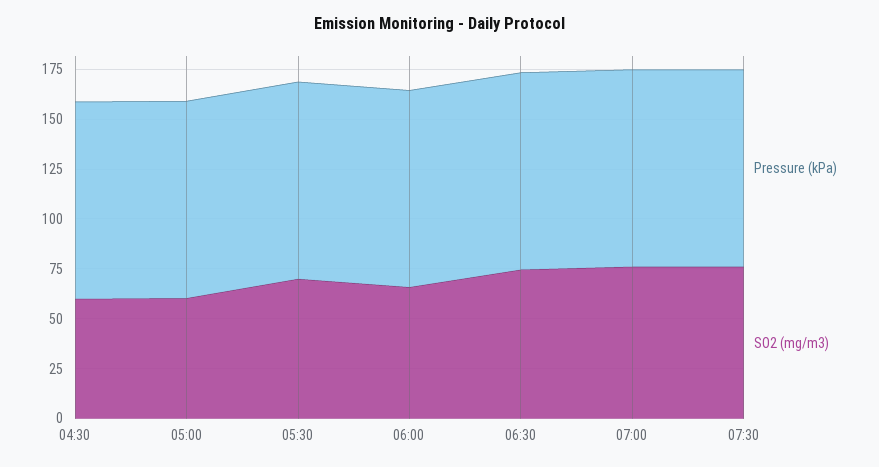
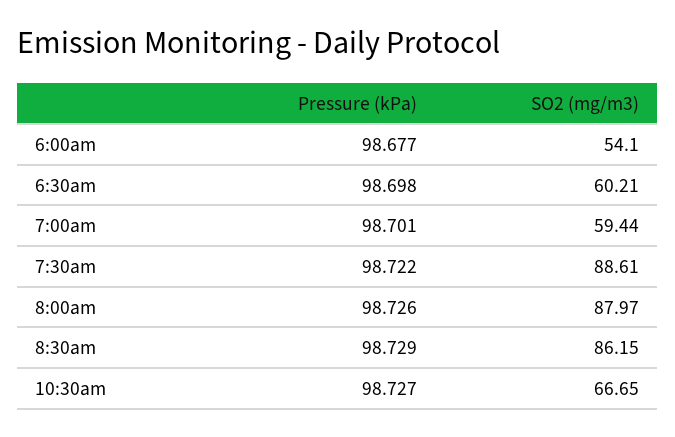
Pressure (kPa), 04:30: 100 -> none
SO2 (mg/m3), 04:30: 60 -> none
Pressure (kPa), 05:00: 100 -> none
SO2 (mg/m3), 05:00: 60 -> none
Pressure (kPa), 05:30: 100 -> none
SO2 (mg/m3), 05:30: 70 -> none
SO2 (mg/m3), 06:00: 65 -> 54.1
SO2 (mg/m3), 06:30: 75 -> 60.21
SO2 (mg/m3), 07:00: 75 -> 59.44
SO2 (mg/m3), 07:30: 75 -> 88.61
Pressure (kPa), 8:00am: none -> 98.726
SO2 (mg/m3), 8:00am: none -> 87.97
Pressure (kPa), 8:30am: none -> 98.729
SO2 (mg/m3), 8:30am: none -> 86.15
Pressure (kPa), 10:30am: none -> 98.727
SO2 (mg/m3), 10:30am: none -> 66.65

